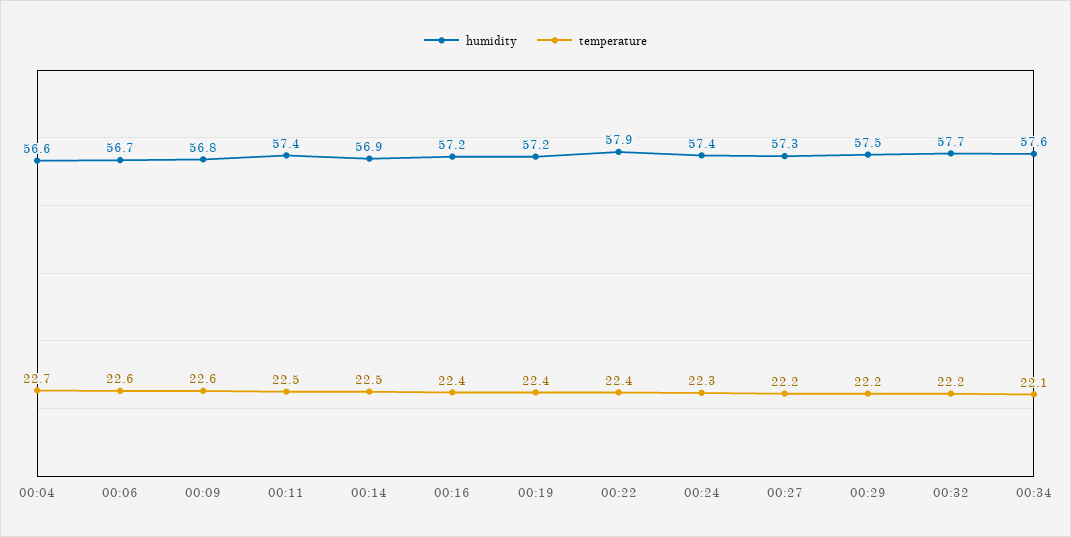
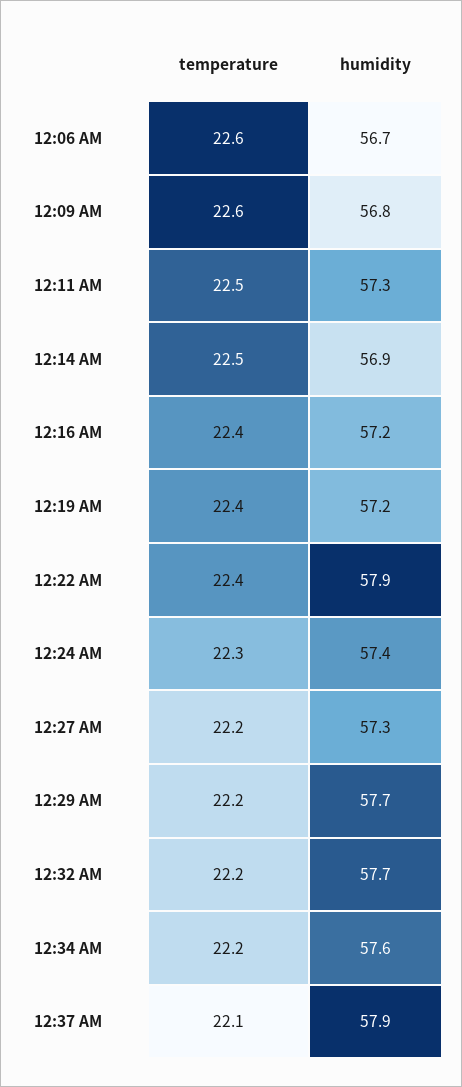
humidity, 00:04: 56.6 -> none
temperature, 00:04: 22.7 -> none
humidity, 00:11: 57.4 -> 57.3
humidity, 00:29: 57.5 -> 57.7
temperature, 00:34: 22.1 -> 22.2
temperature, 12:37 AM: none -> 22.1
humidity, 12:37 AM: none -> 57.9

